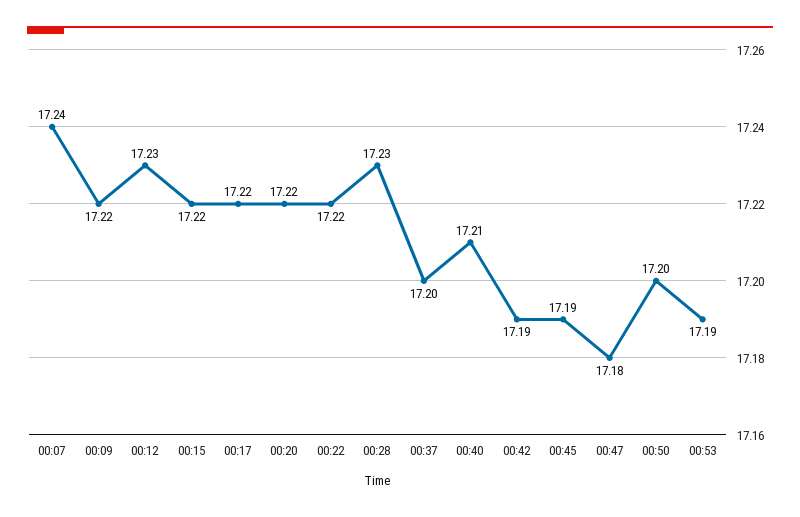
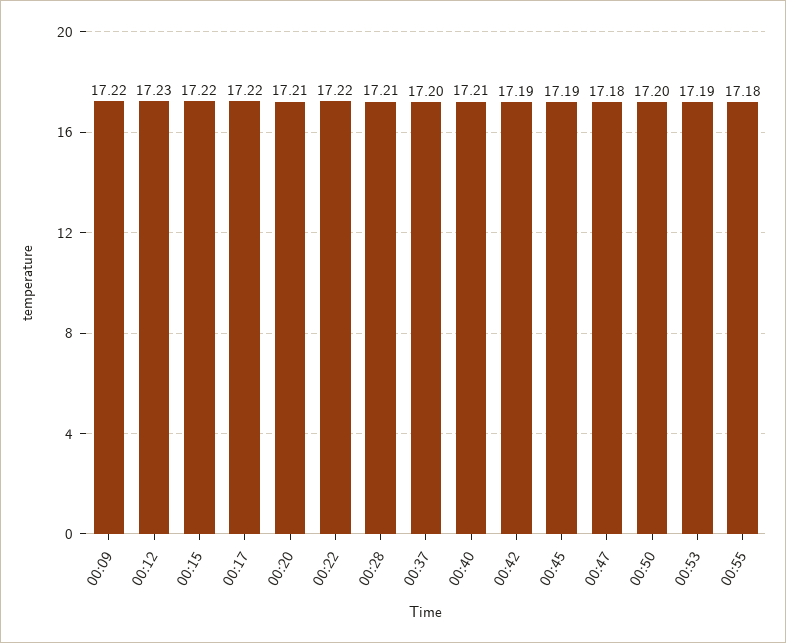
00:07: 17.24 -> none
00:20: 17.22 -> 17.21
00:28: 17.23 -> 17.21
00:55: none -> 17.18

